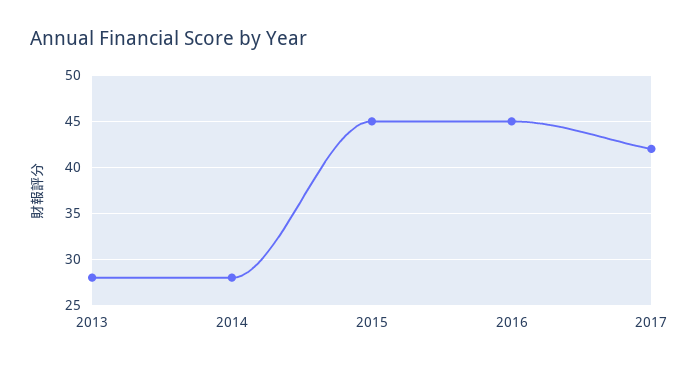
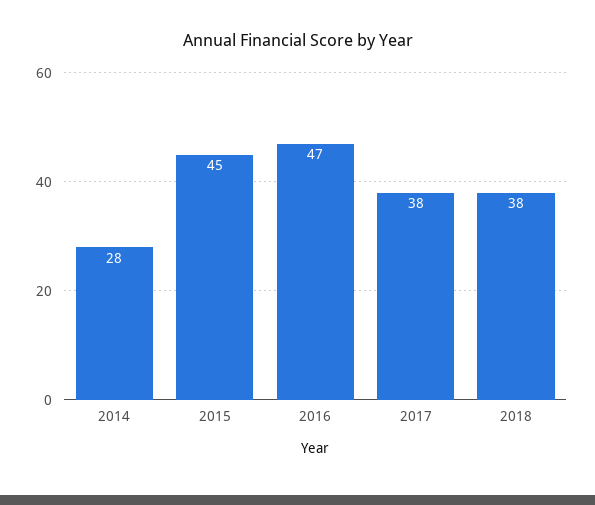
2013: 28 -> none
2016: 45 -> 47
2017: 42 -> 38
2018: none -> 38

